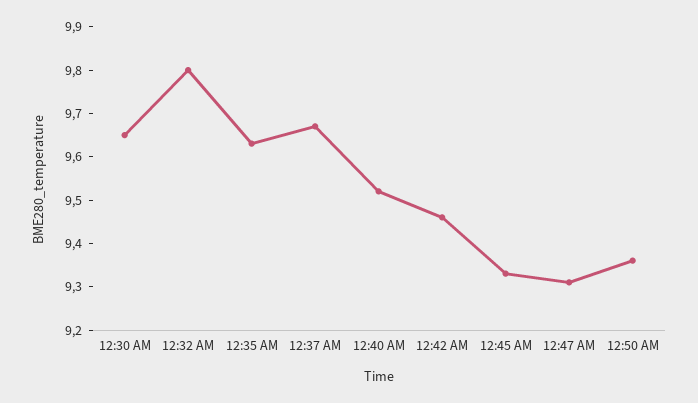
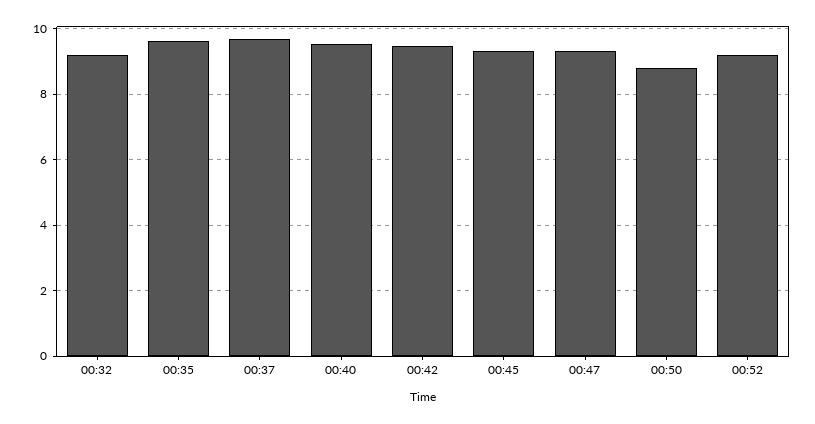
12:30 AM: 9.65 -> none
12:32 AM: 9.8 -> 9.2
12:50 AM: 9.35 -> 8.8
00:52: none -> 9.2

